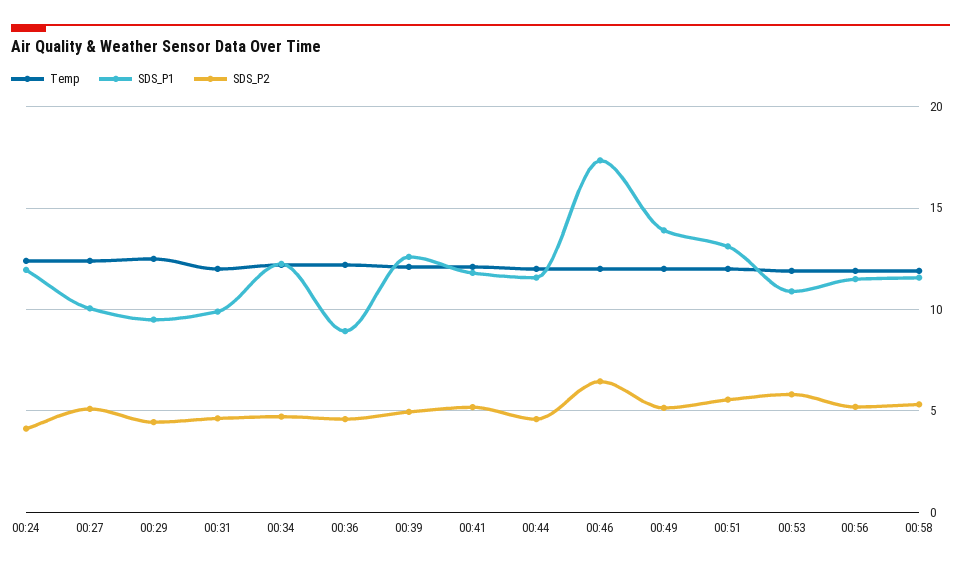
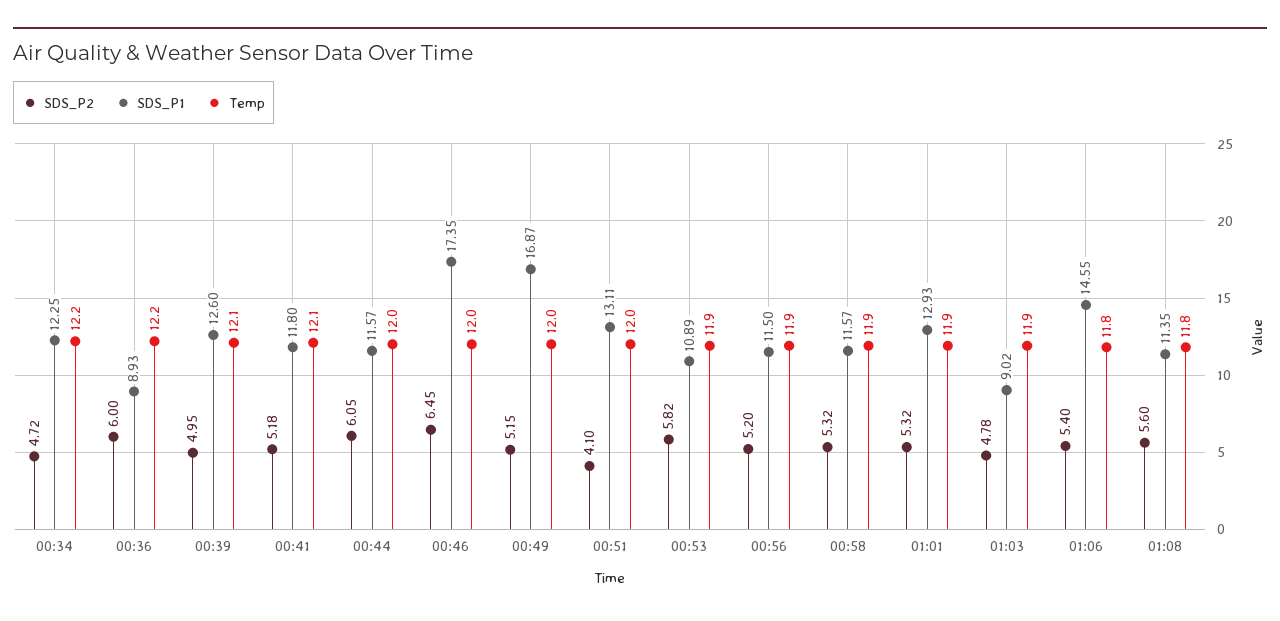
Temp, 00:24: 12.5 -> none
SDS_P1, 00:24: 12 -> none
SDS_P2, 00:24: 4 -> none
Temp, 00:27: 12.5 -> none
SDS_P1, 00:27: 10 -> none
SDS_P2, 00:27: 5 -> none
Temp, 00:29: 12.5 -> none
SDS_P1, 00:29: 9.5 -> none
SDS_P2, 00:29: 4.5 -> none
Temp, 00:31: 12 -> none
SDS_P1, 00:31: 10 -> none
SDS_P2, 00:31: 4.5 -> none
SDS_P2, 00:36: 4.5 -> 6
SDS_P2, 00:44: 4.5 -> 6.05
SDS_P1, 00:49: 14 -> 16.87
SDS_P2, 00:51: 5.5 -> 4.1
SDS_P2, 01:01: none -> 5.32
SDS_P1, 01:01: none -> 12.93
Temp, 01:01: none -> 11.9
SDS_P2, 01:03: none -> 4.78
SDS_P1, 01:03: none -> 9.02
Temp, 01:03: none -> 11.9
SDS_P2, 01:06: none -> 5.4
SDS_P1, 01:06: none -> 14.55
Temp, 01:06: none -> 11.8
SDS_P2, 01:08: none -> 5.6
SDS_P1, 01:08: none -> 11.35
Temp, 01:08: none -> 11.8

